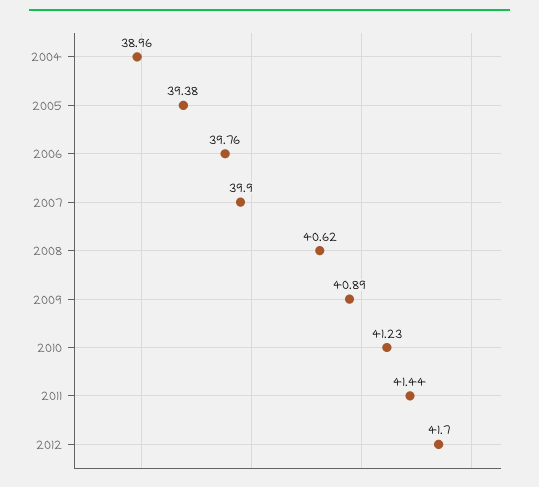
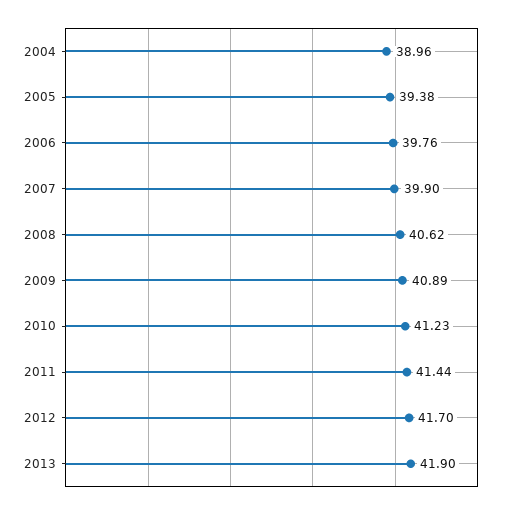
2013: none -> 41.9

